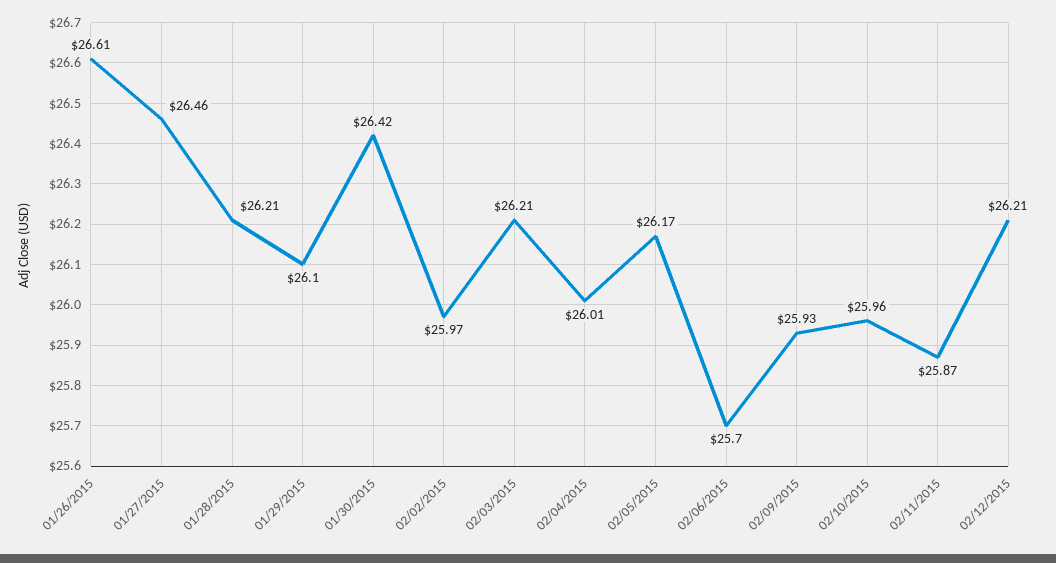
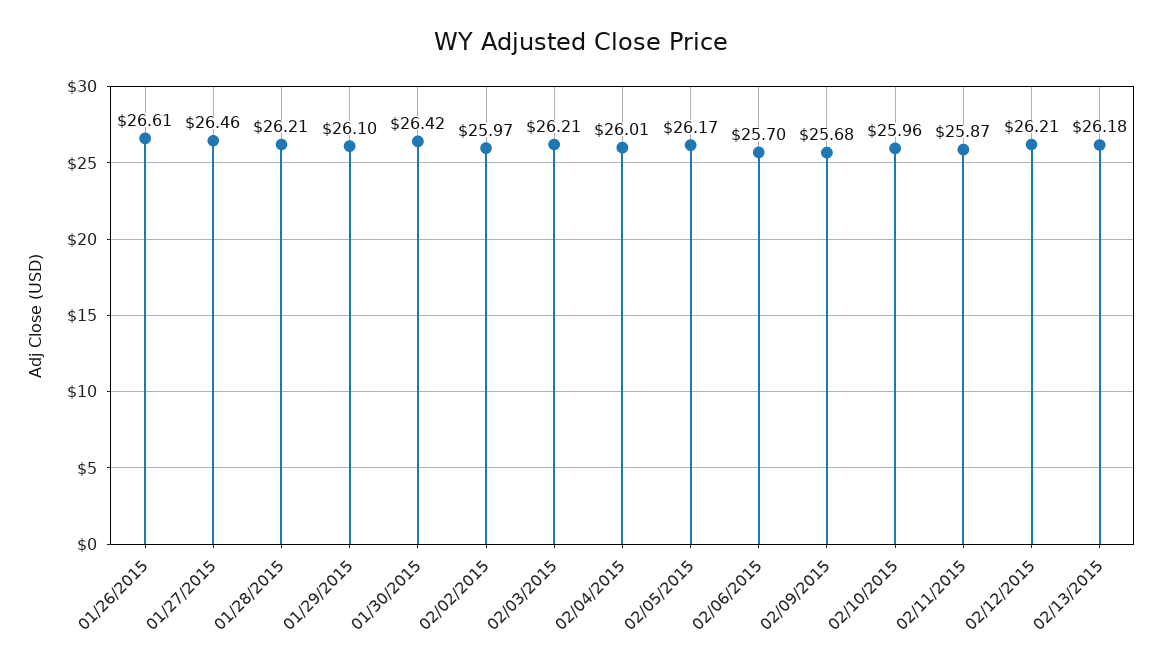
02/09/2015: 25.93 -> 25.68
02/13/2015: none -> 26.18

